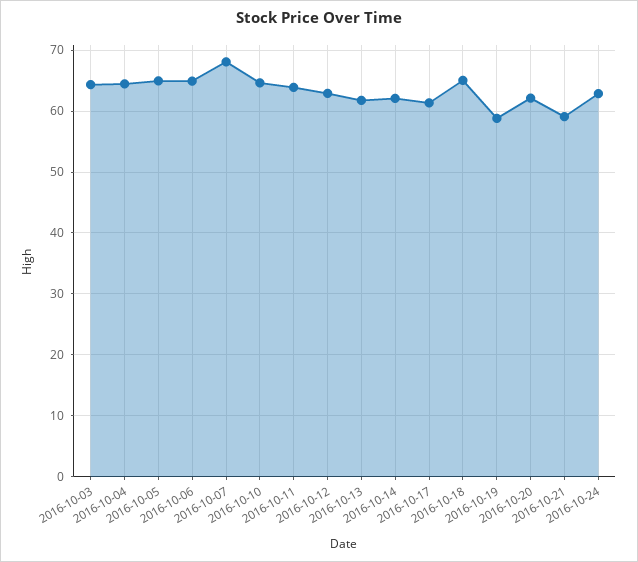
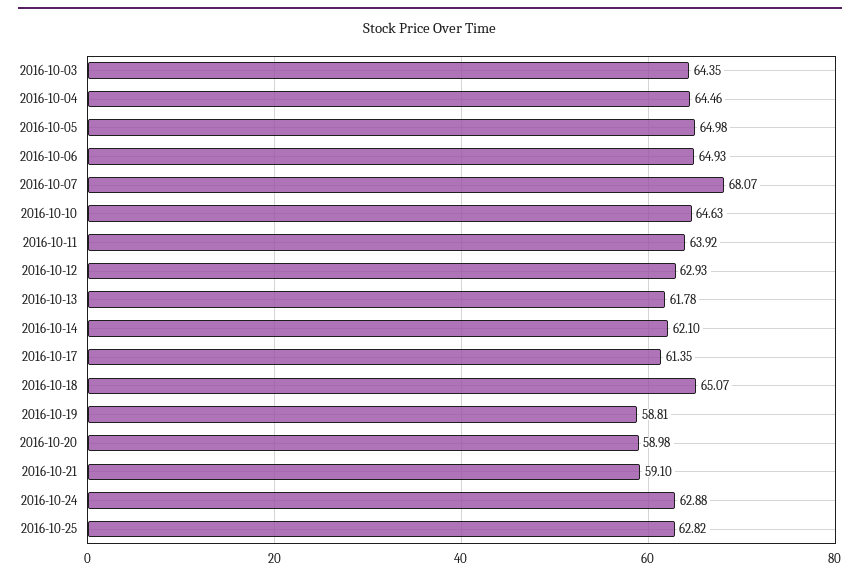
2016-10-20: 62 -> 58.98
2016-10-25: none -> 62.82

